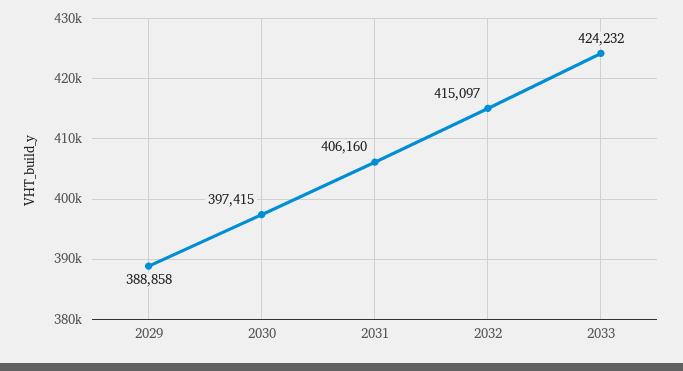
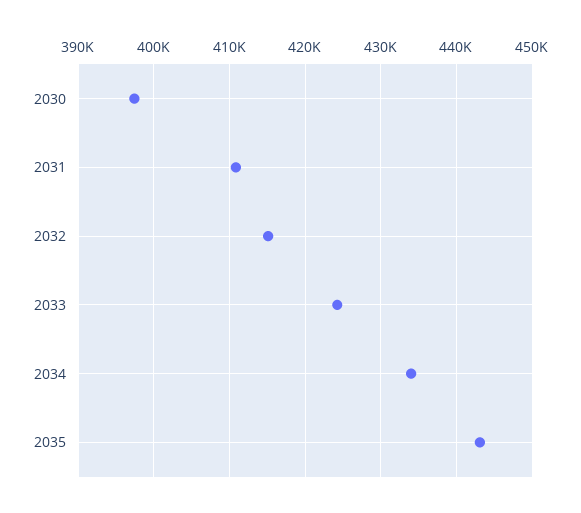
2029: 388858 -> none
2031: 406160 -> 411000
2034: none -> 434000
2035: none -> 443000

